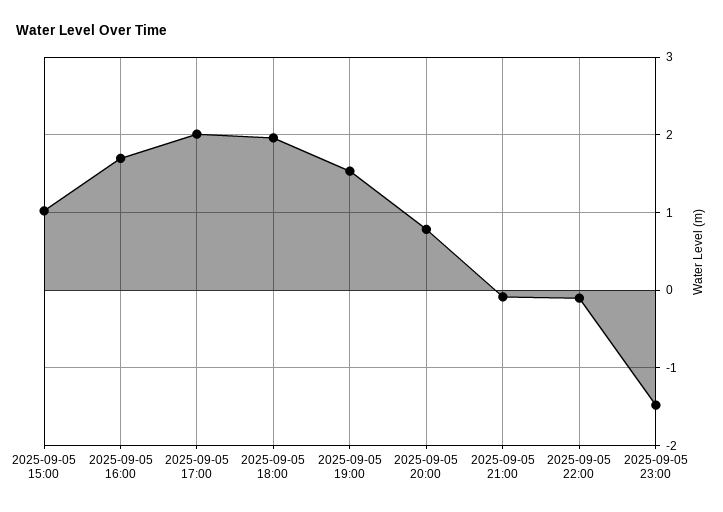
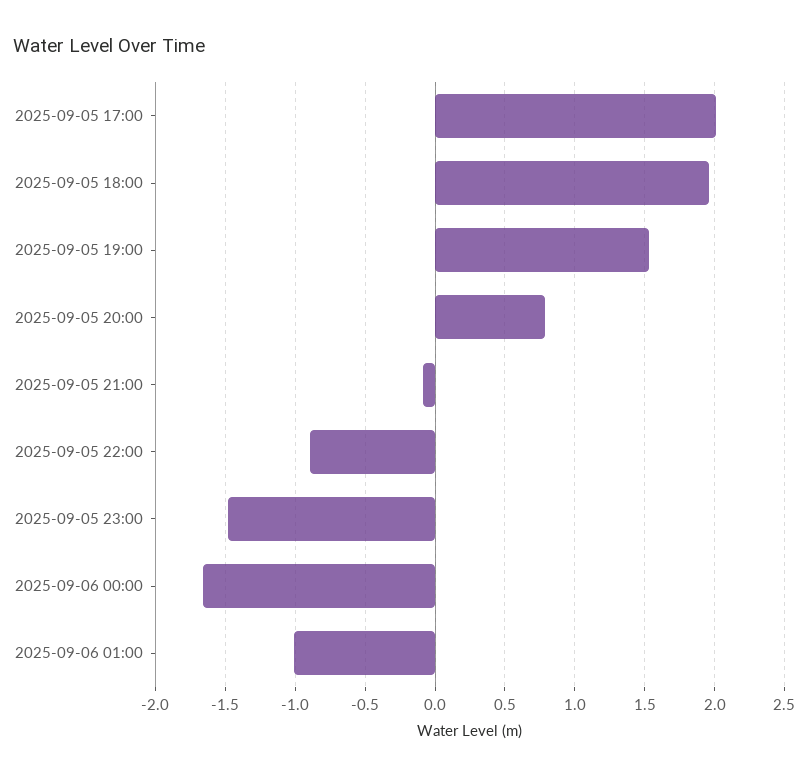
2025-09-05 15:00: 1 -> none
2025-09-05 16:00: 1.7 -> none
2025-09-05 22:00: -0.1 -> -0.9
2025-09-06 00:00: none -> -1.65
2025-09-06 01:00: none -> -1

